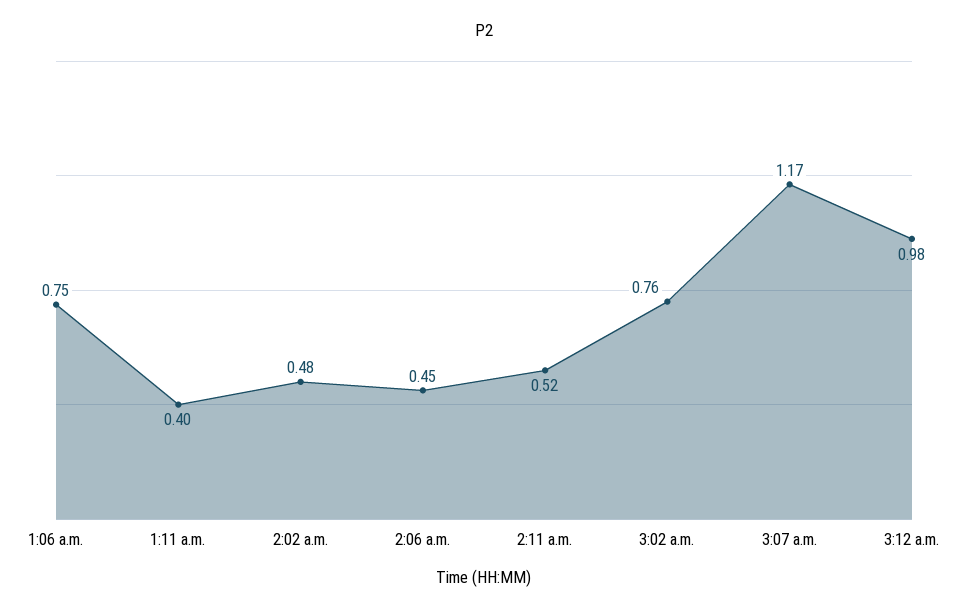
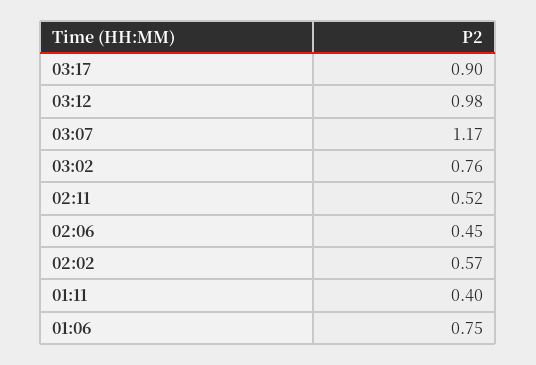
2:02 a.m.: 0.48 -> 0.57
03:17: none -> 0.9

